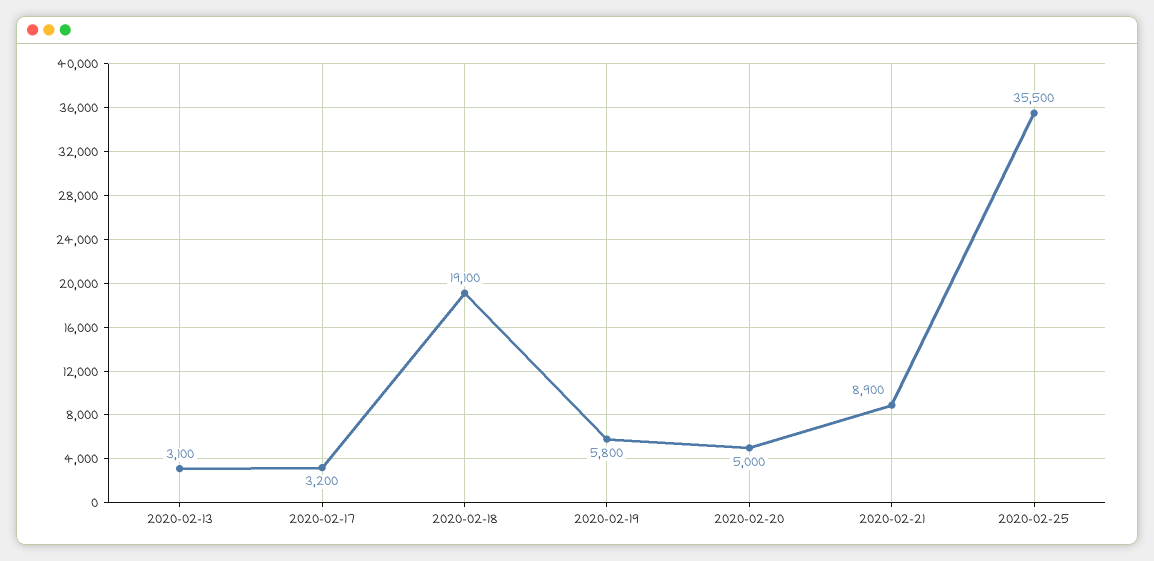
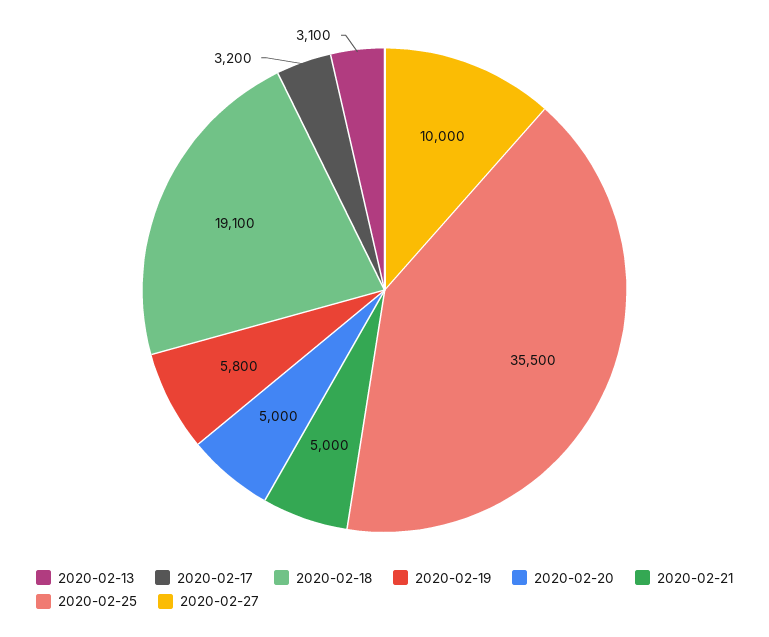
2020-02-21: 8900 -> 5000
2020-02-27: none -> 10000

